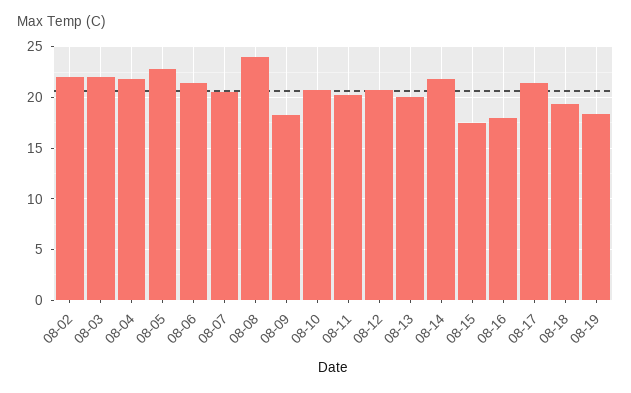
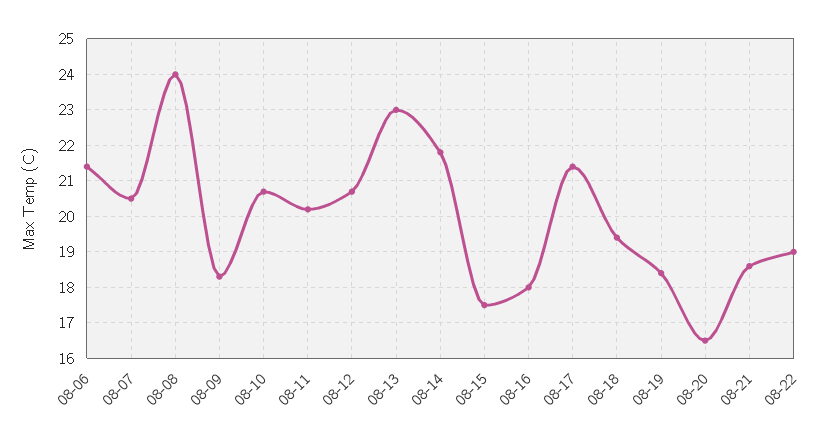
08-02: 22 -> none
08-03: 22 -> none
08-04: 22 -> none
08-05: 23 -> none
08-13: 20 -> 23
08-20: none -> 16.5
08-21: none -> 18.5
08-22: none -> 19

